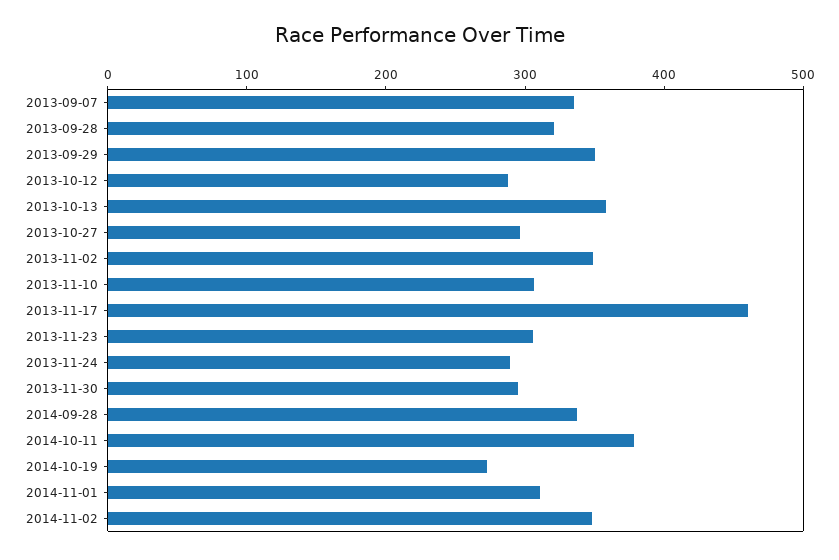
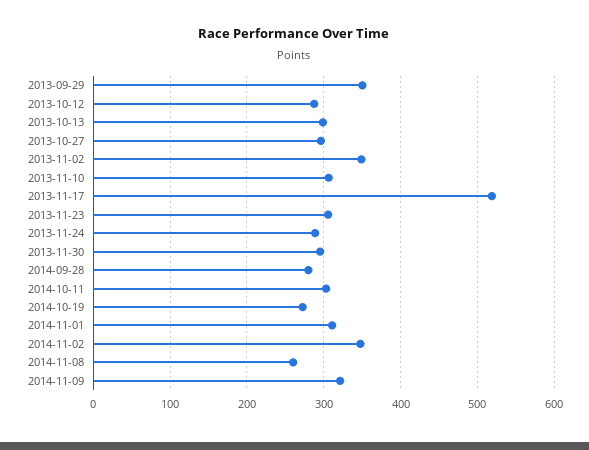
2013-09-07: 340 -> none
2013-09-28: 320 -> none
2013-10-13: 360 -> 300
2013-11-17: 460 -> 520
2014-09-28: 340 -> 280
2014-10-11: 380 -> 300
2014-11-08: none -> 260
2014-11-09: none -> 320

